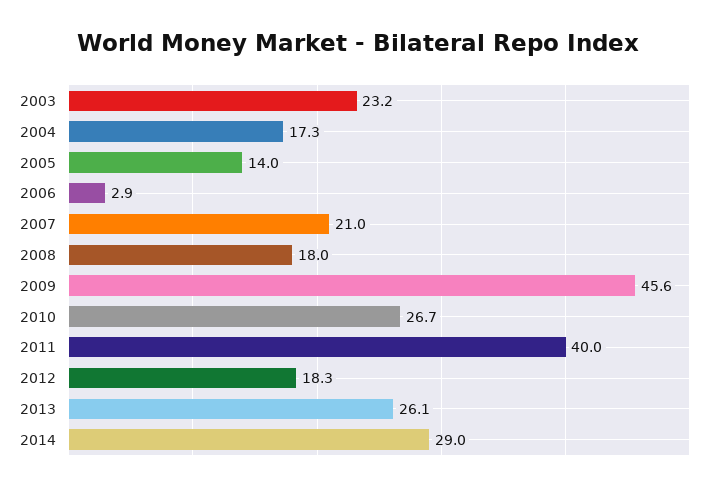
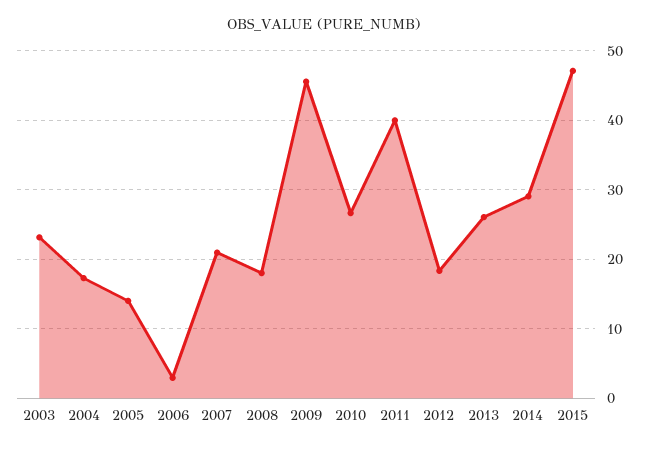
2015: none -> 47

